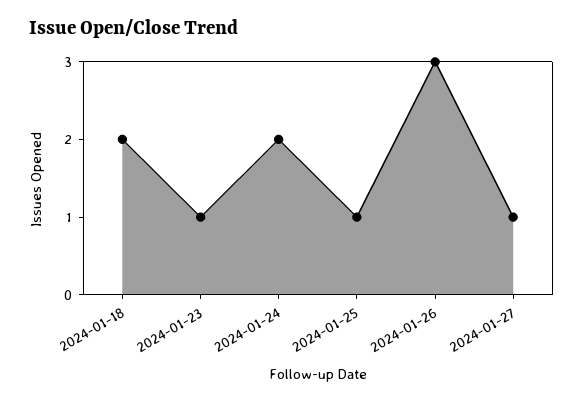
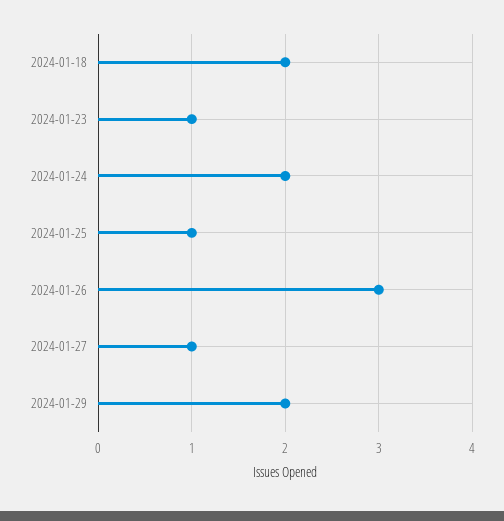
2024-01-29: none -> 2

